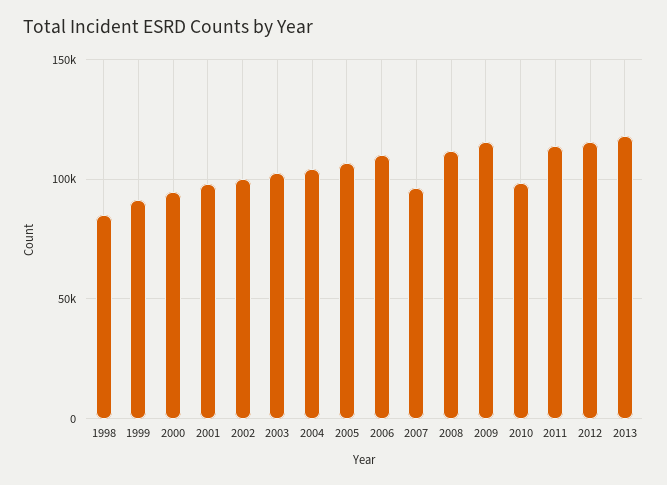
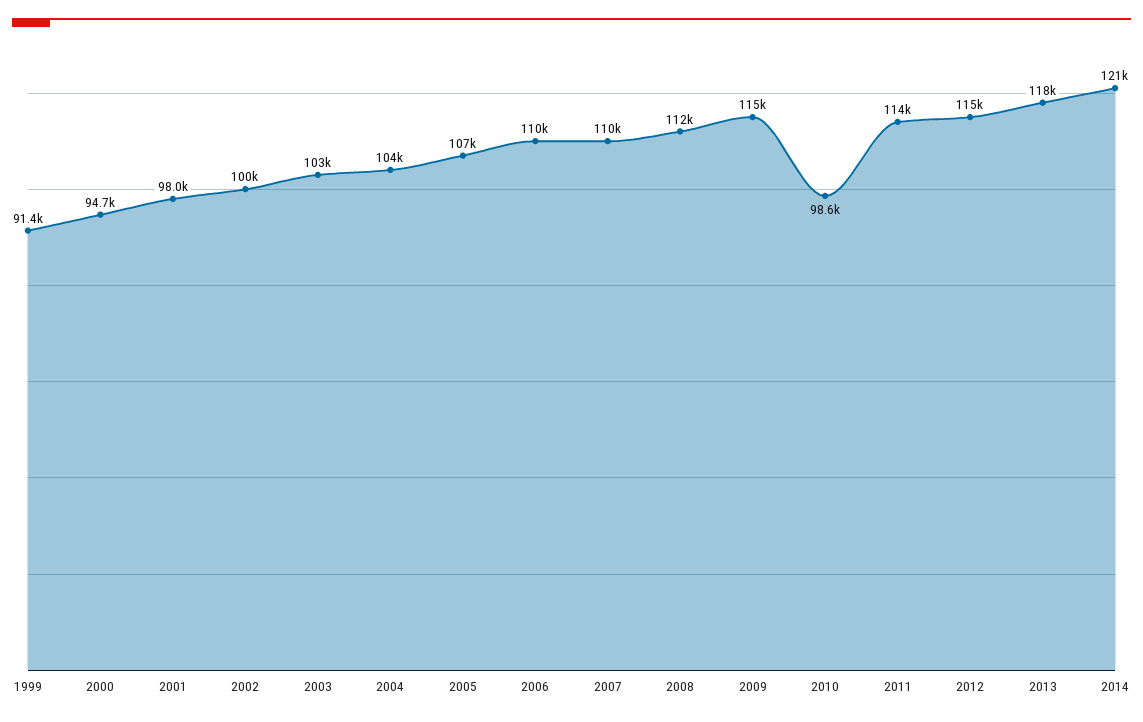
1998: 85000 -> none
2007: 95000 -> 110000
2014: none -> 121000

